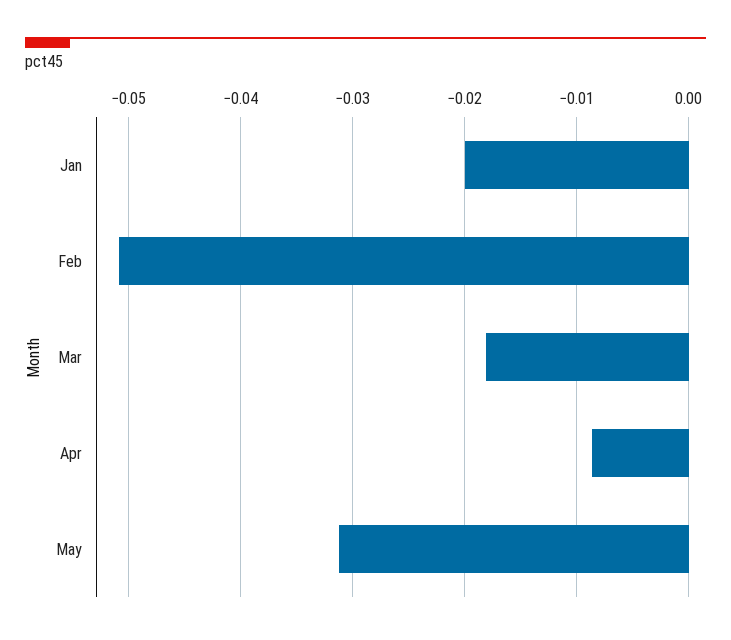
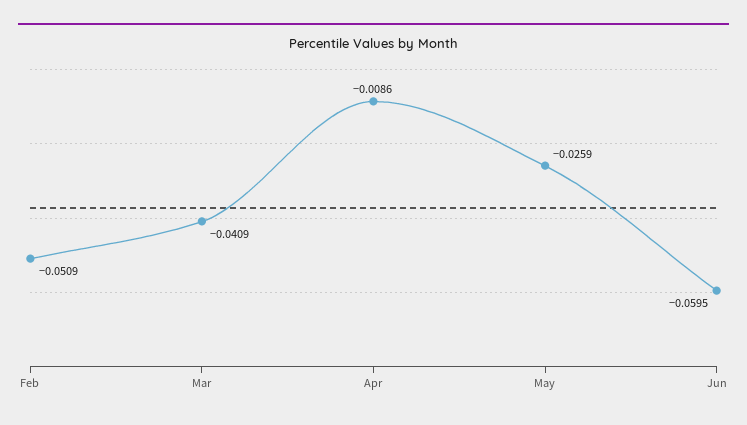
Jan: -0.02 -> none
Mar: -0.018 -> -0.0409
May: -0.031 -> -0.0259
Jun: none -> -0.0595

